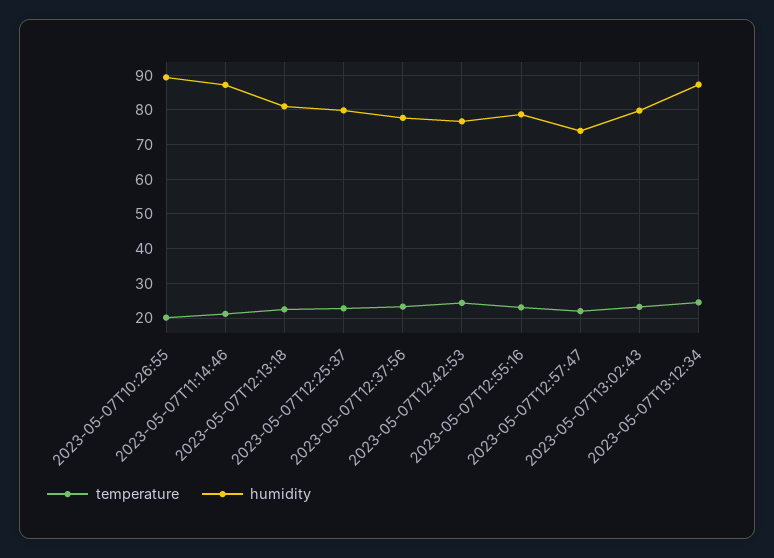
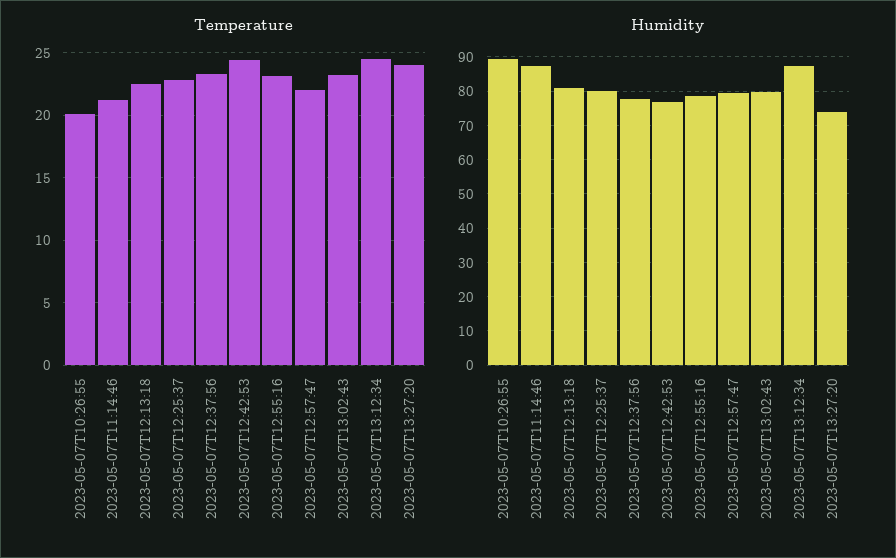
humidity, 2023-05-07T12:57:47: 74 -> 80
temperature, 2023-05-07T13:27:20: none -> 24
humidity, 2023-05-07T13:27:20: none -> 74

